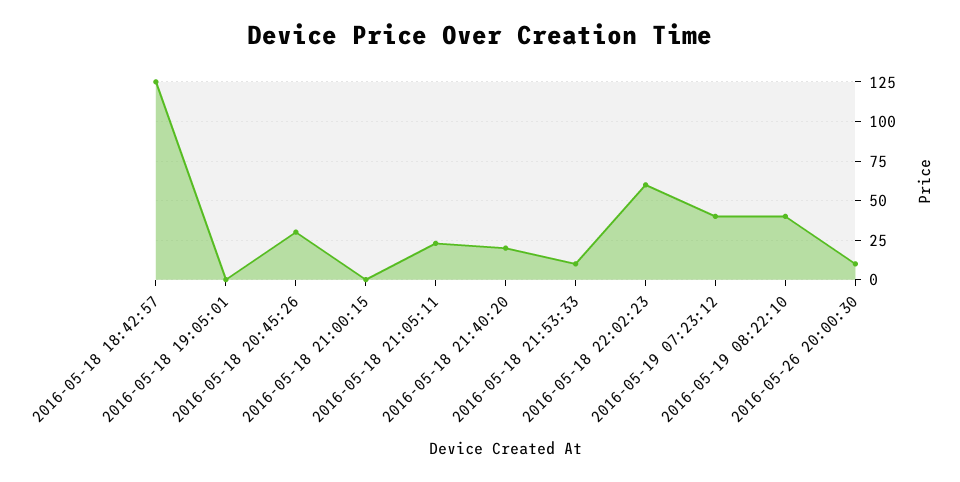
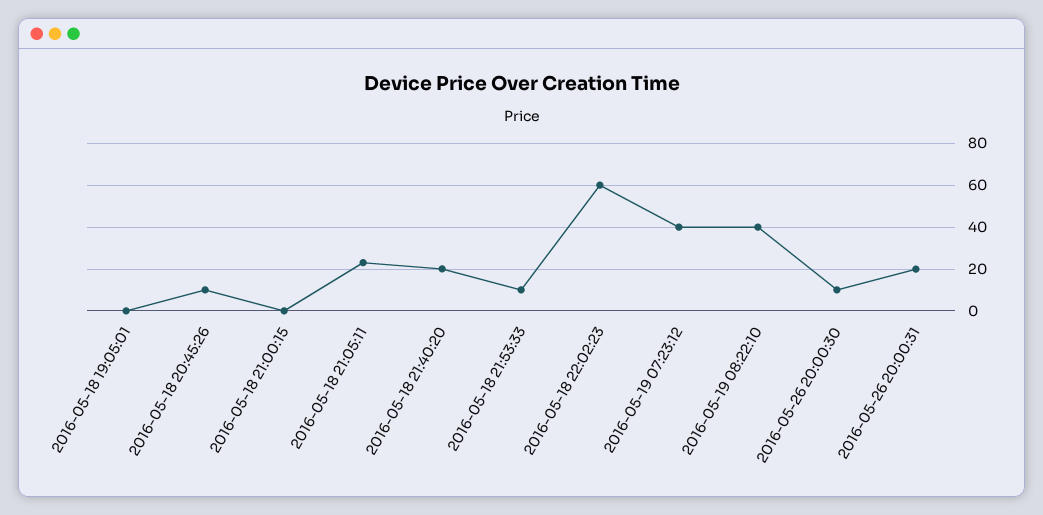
2016-05-18 18:42:57: 125 -> none
2016-05-18 20:45:26: 30 -> 10
2016-05-26 20:00:31: none -> 20

